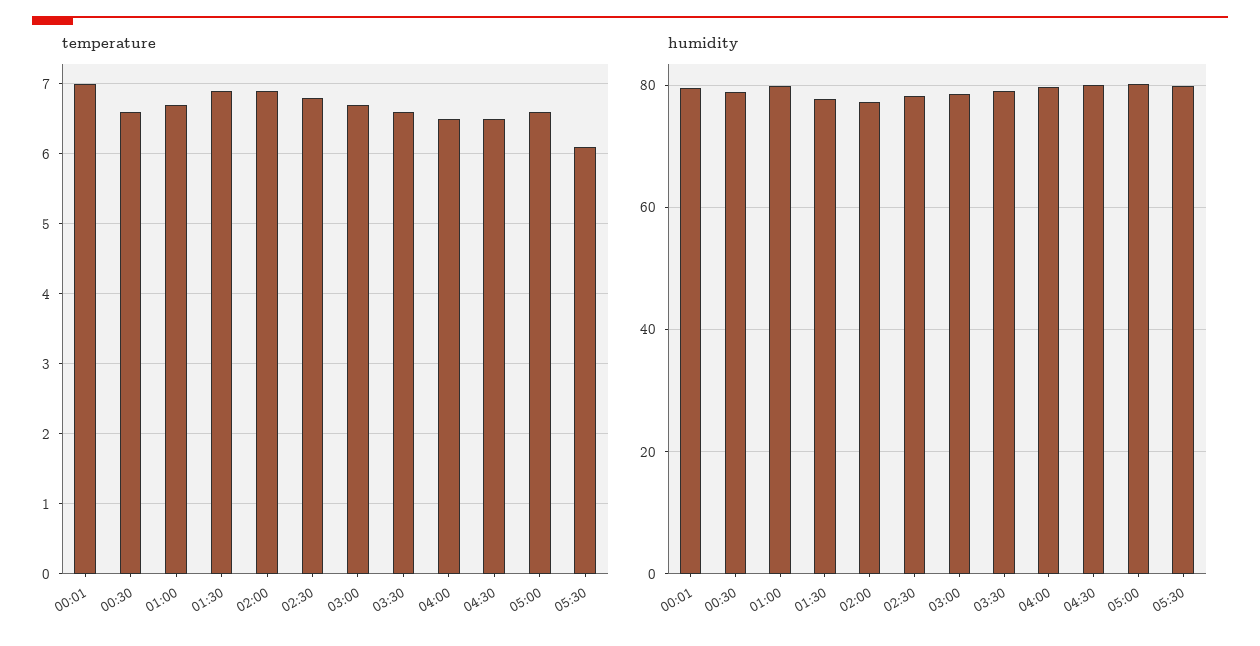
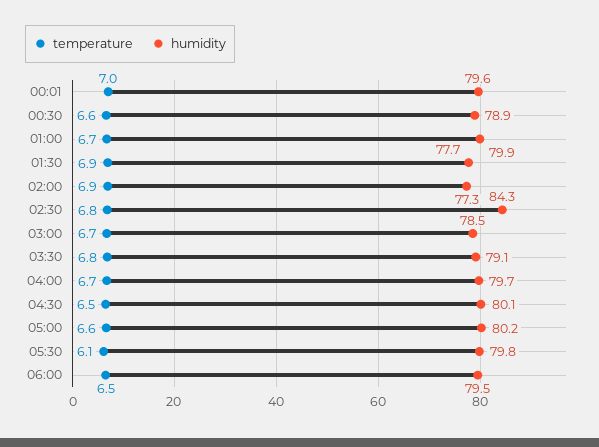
temperature, 03:30: 6.6 -> 6.8
temperature, 04:00: 6.5 -> 6.7
humidity, 02:30: 78 -> 84.3
temperature, 06:00: none -> 6.5
humidity, 06:00: none -> 79.5

